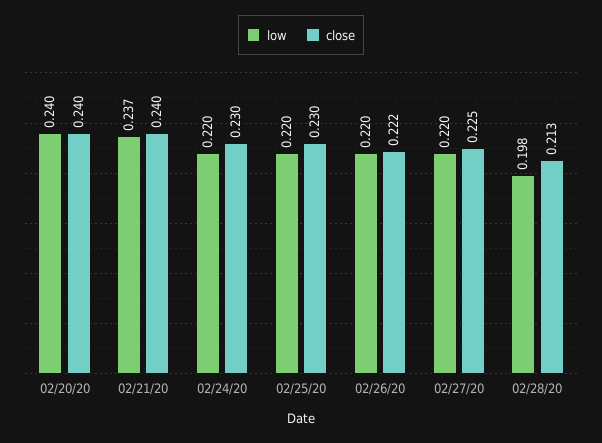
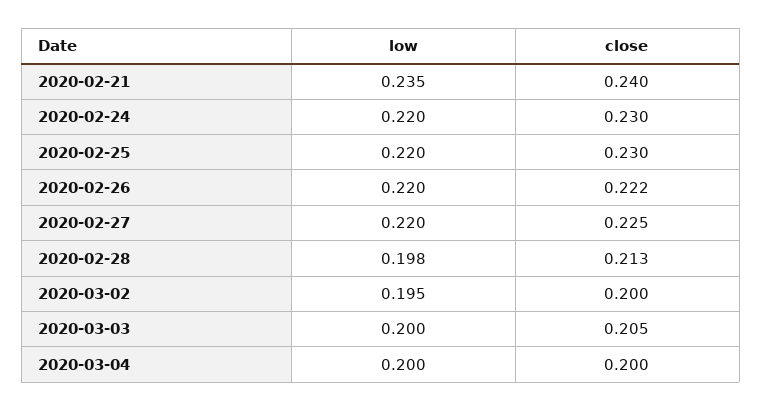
low, 02/20/20: 0.24 -> none
close, 02/20/20: 0.24 -> none
low, 02/21/20: 0.237 -> 0.235
low, 2020-03-02: none -> 0.195
close, 2020-03-02: none -> 0.2
low, 2020-03-03: none -> 0.2
close, 2020-03-03: none -> 0.205
low, 2020-03-04: none -> 0.2
close, 2020-03-04: none -> 0.2

